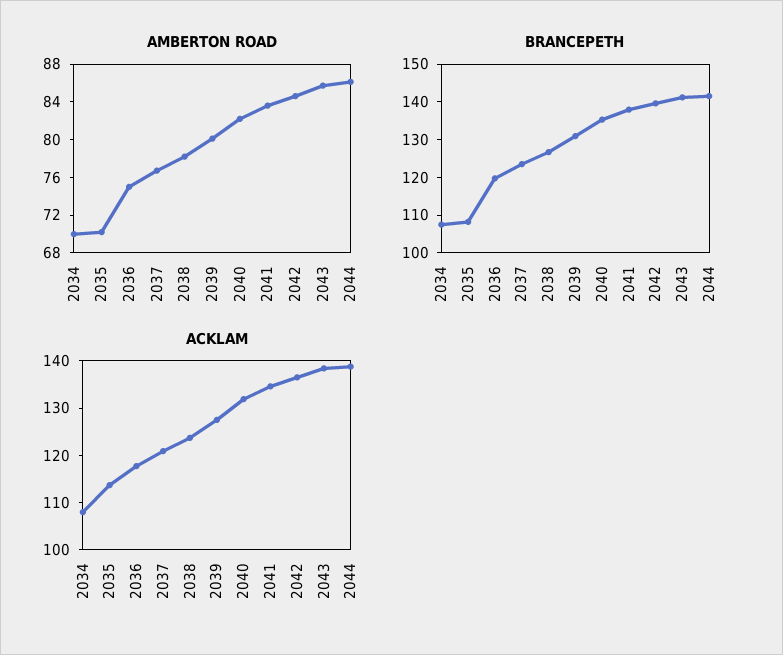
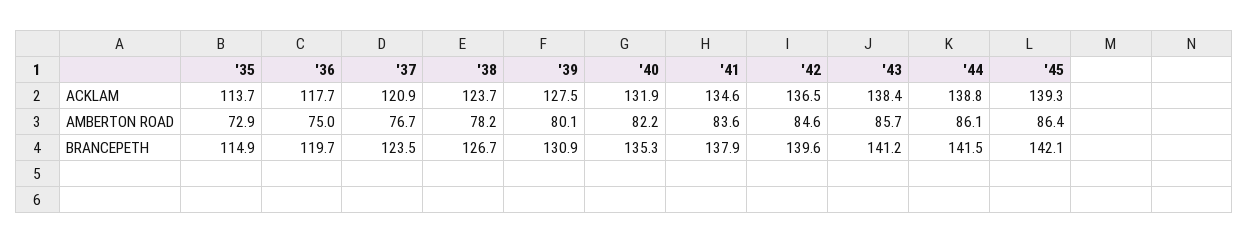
AMBERTON ROAD, 2034: 70 -> none
AMBERTON ROAD, 2035: 70 -> 72.9
BRANCEPETH, 2034: 107.5 -> none
BRANCEPETH, 2035: 107.5 -> 114.9
ACKLAM, 2034: 108 -> none
ACKLAM, '45: none -> 139.3
AMBERTON ROAD, '45: none -> 86.4
BRANCEPETH, '45: none -> 142.1

